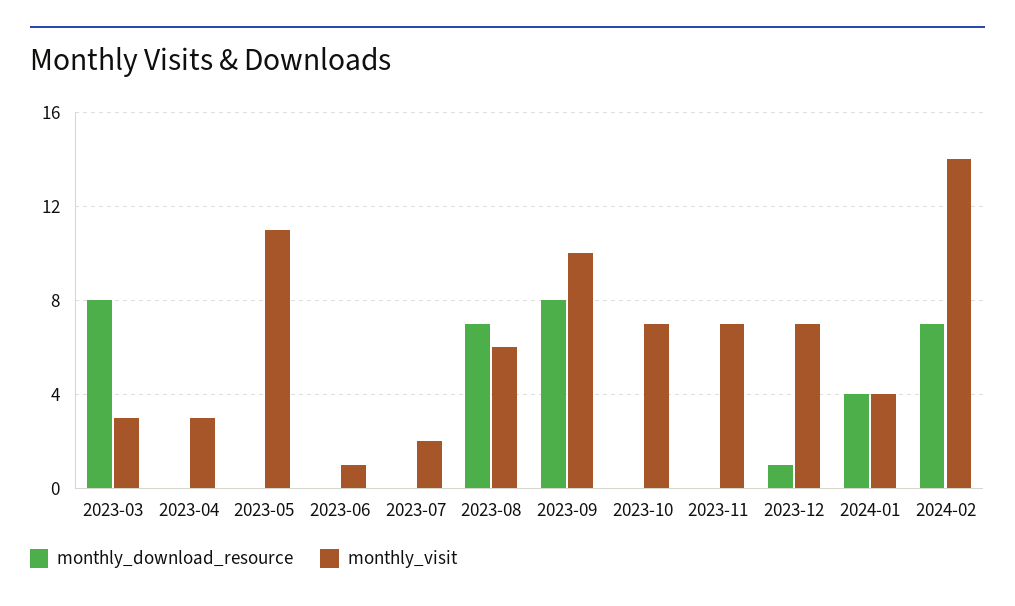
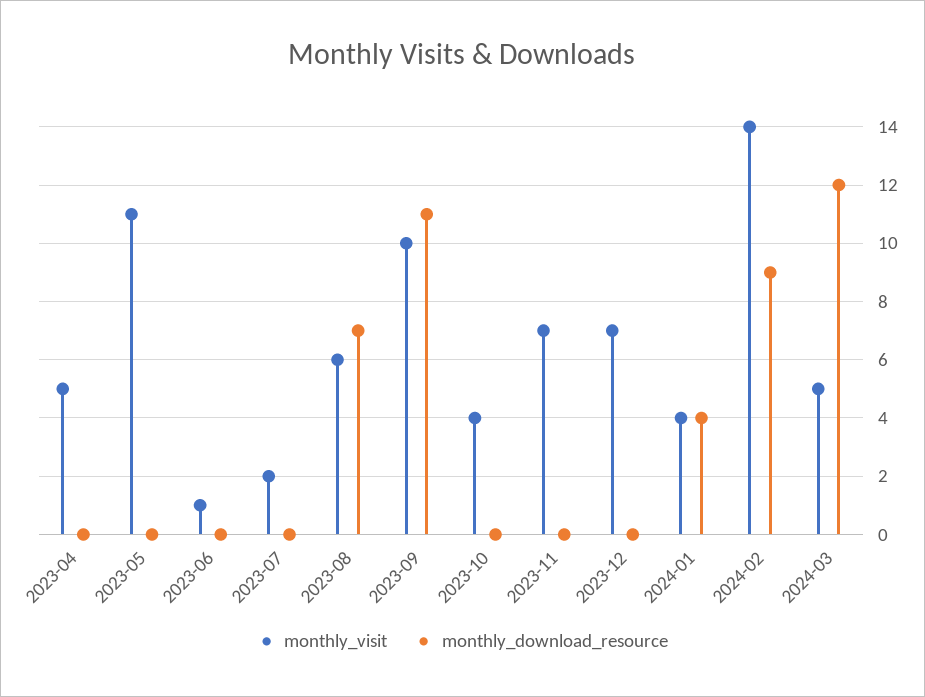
monthly_download_resource, 2023-03: 8 -> none
monthly_visit, 2023-03: 3 -> none
monthly_visit, 2023-04: 3 -> 5
monthly_download_resource, 2023-09: 8 -> 11
monthly_visit, 2023-10: 7 -> 4
monthly_download_resource, 2023-12: 1 -> 0
monthly_download_resource, 2024-02: 7 -> 9
monthly_visit, 2024-03: none -> 5
monthly_download_resource, 2024-03: none -> 12

